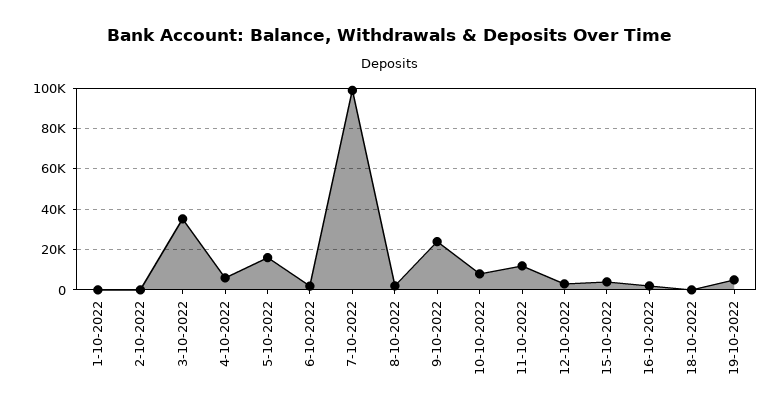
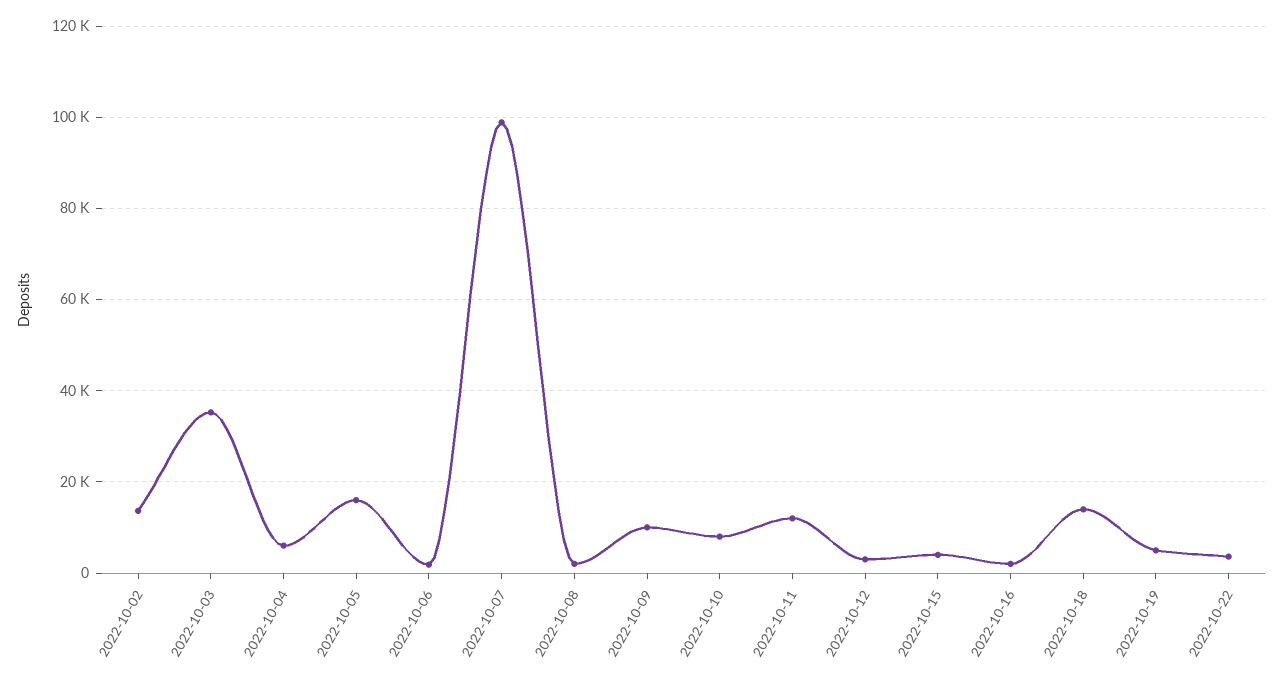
1-10-2022: 0 -> none
2-10-2022: 0 -> 14000
9-10-2022: 25000 -> 10000
18-10-2022: 0 -> 14000
2022-10-22: none -> 4000

